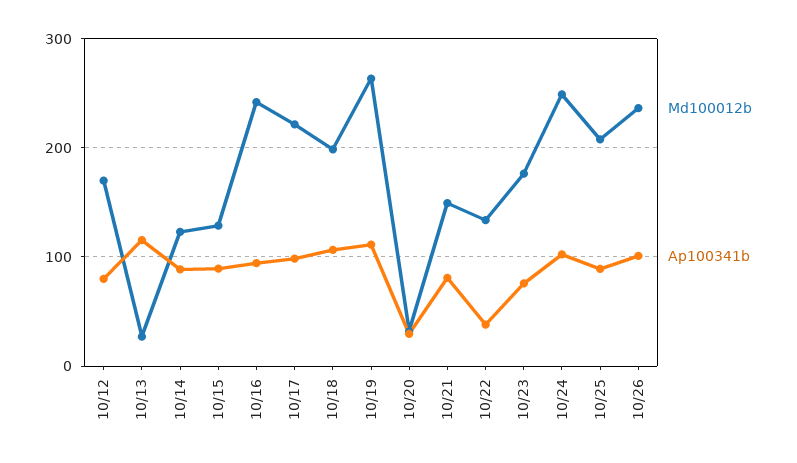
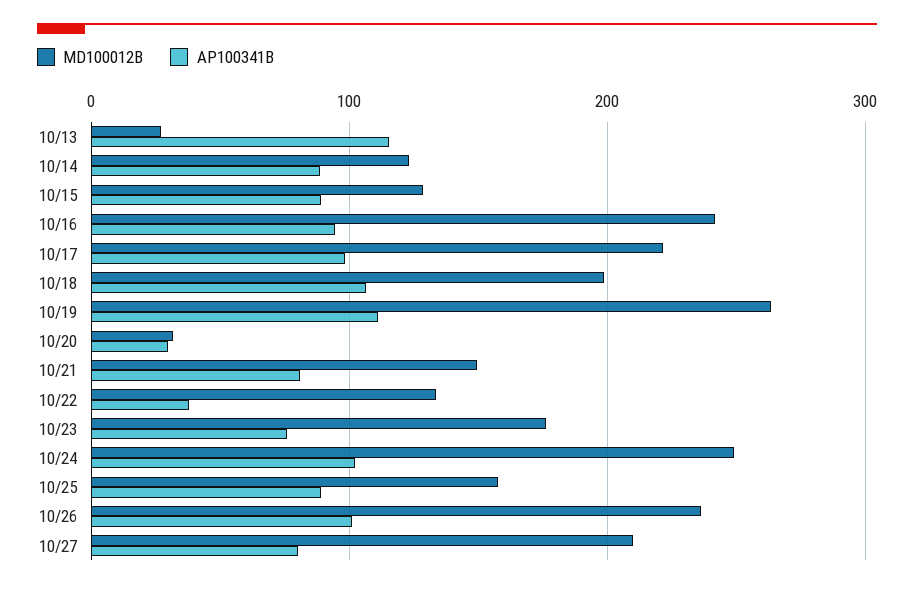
Md100012b, 10/12: 170 -> none
Ap100341b, 10/12: 80 -> none
Md100012b, 10/25: 210 -> 160
Md100012b, 10/27: none -> 210
Ap100341b, 10/27: none -> 80

